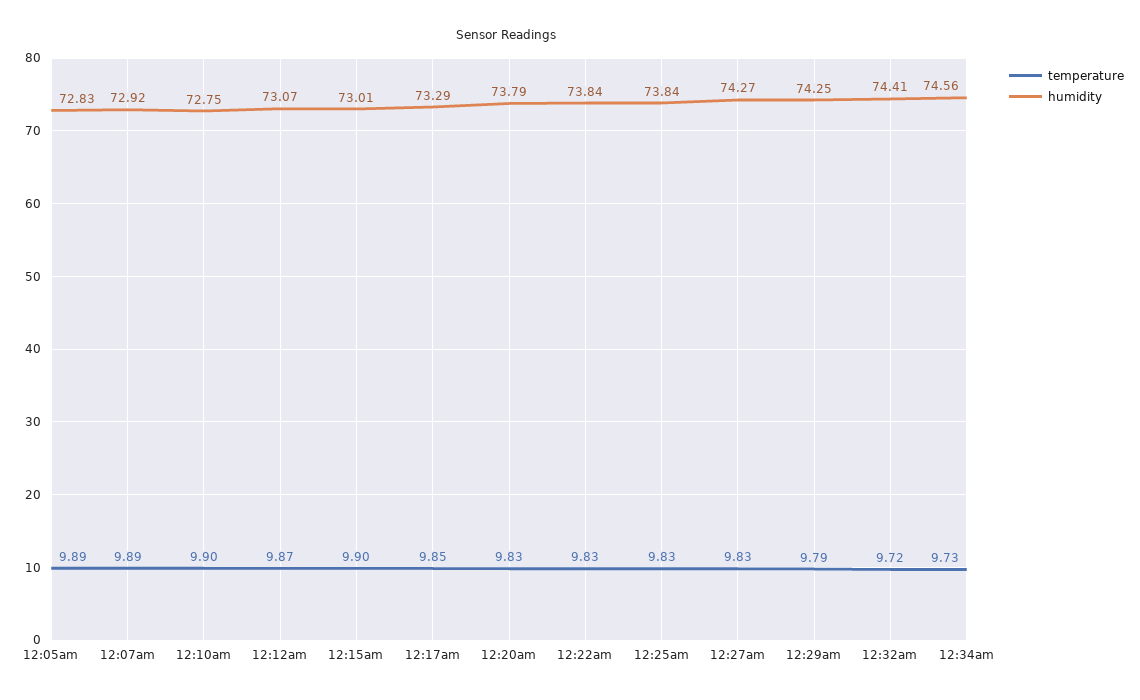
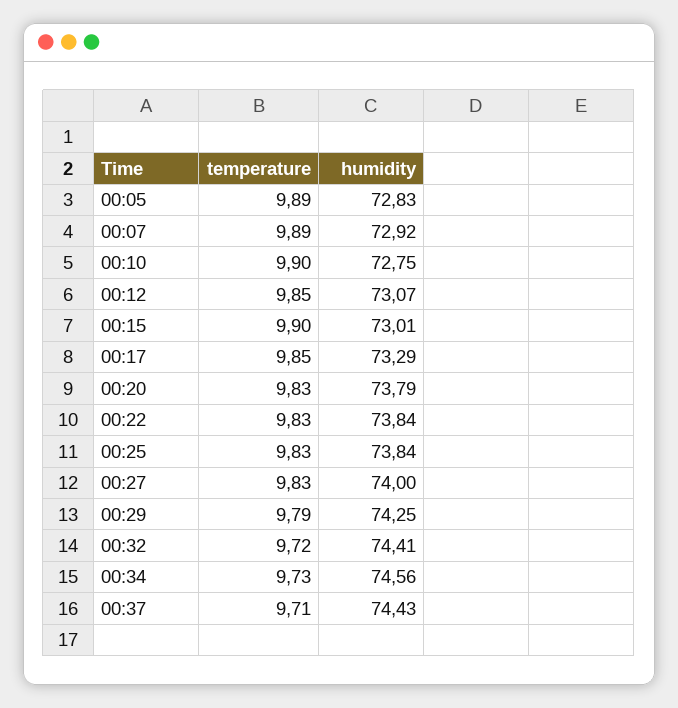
temperature, 12:12am: 9.87 -> 9.85
humidity, 12:27am: 74.27 -> 74
temperature, 00:37: none -> 9.71
humidity, 00:37: none -> 74.43

